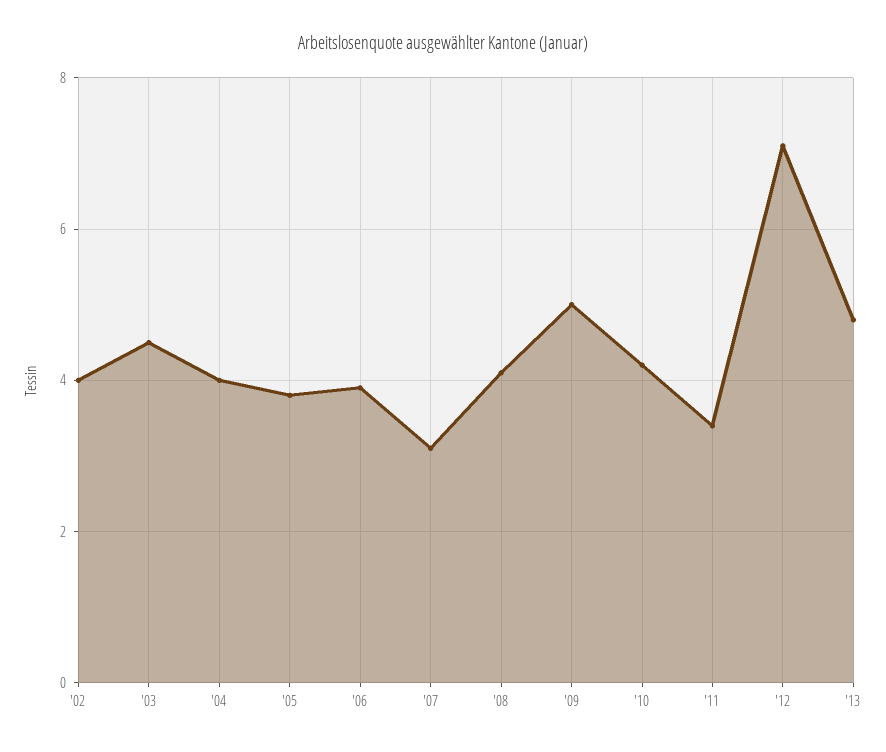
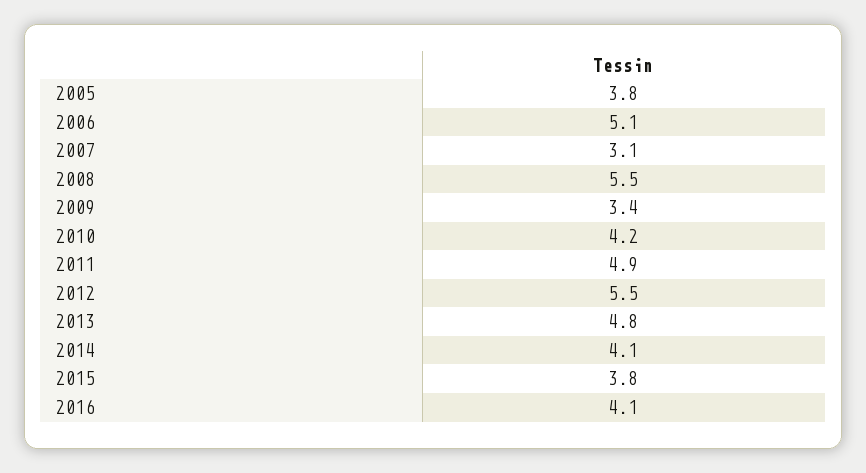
'02: 4 -> none
'03: 4.5 -> none
'04: 4 -> none
'06: 4 -> 5.1
'08: 4 -> 5.5
'09: 5 -> 3.4
'11: 3.5 -> 4.9
'12: 7 -> 5.5
2014: none -> 4.1
2015: none -> 3.8
2016: none -> 4.1

